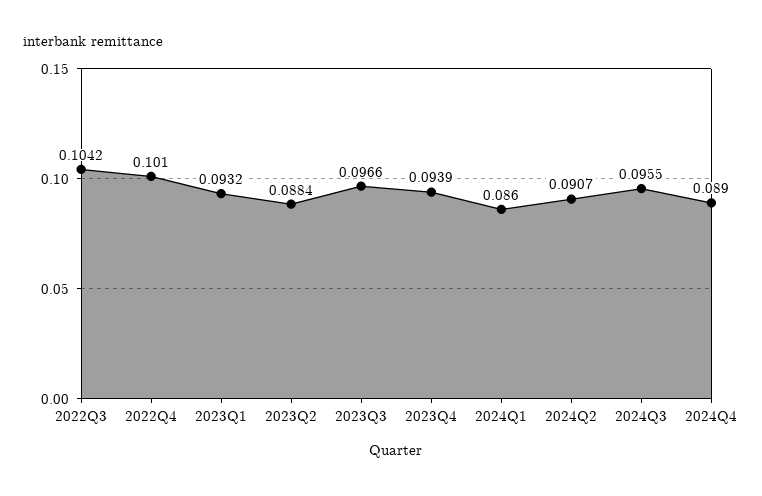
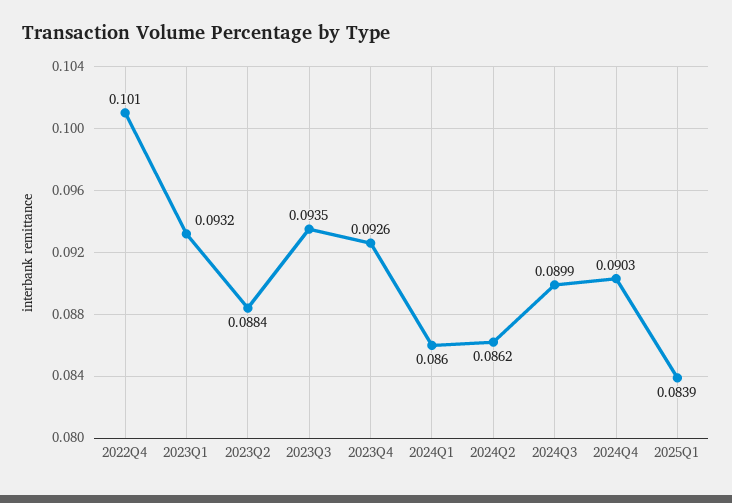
2022Q3: 0.1042 -> none
2023Q3: 0.0966 -> 0.0935
2023Q4: 0.0939 -> 0.0926
2024Q2: 0.0907 -> 0.0862
2024Q3: 0.0955 -> 0.0899
2024Q4: 0.089 -> 0.0903
2025Q1: none -> 0.0839

